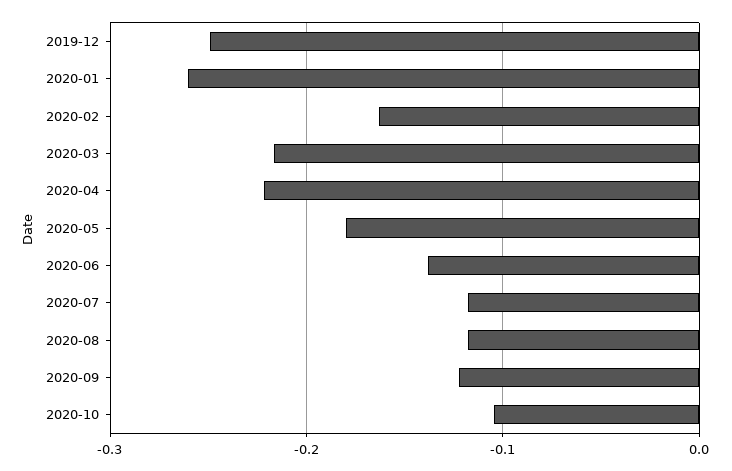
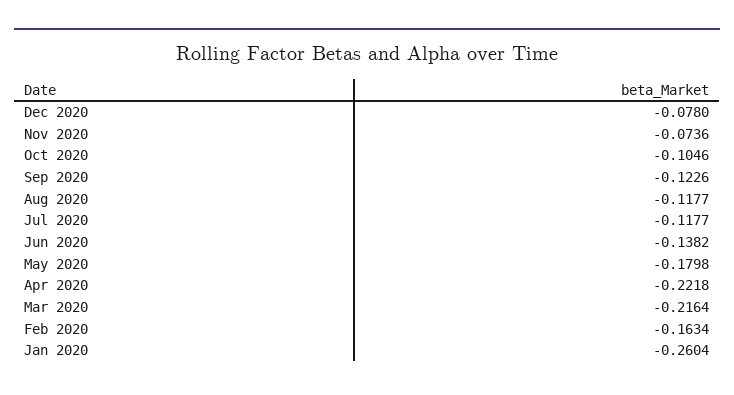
2019-12: -0.25 -> none
Dec 2020: none -> -0.078
Nov 2020: none -> -0.0736

